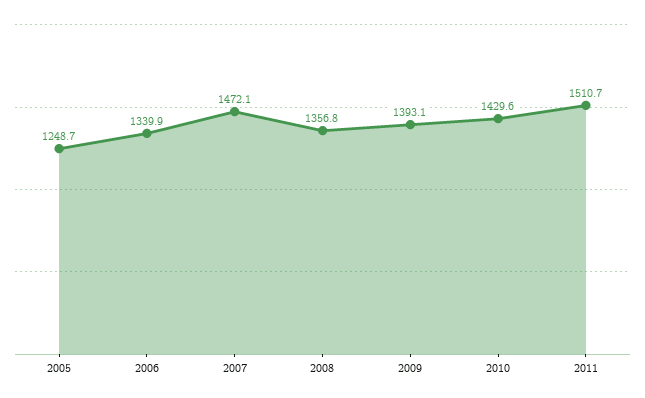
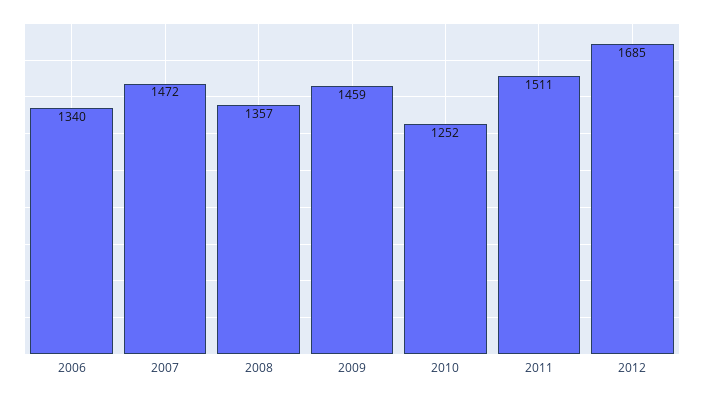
2005: 1248.7 -> none
2009: 1393.1 -> 1459
2010: 1429.6 -> 1252
2012: none -> 1685

